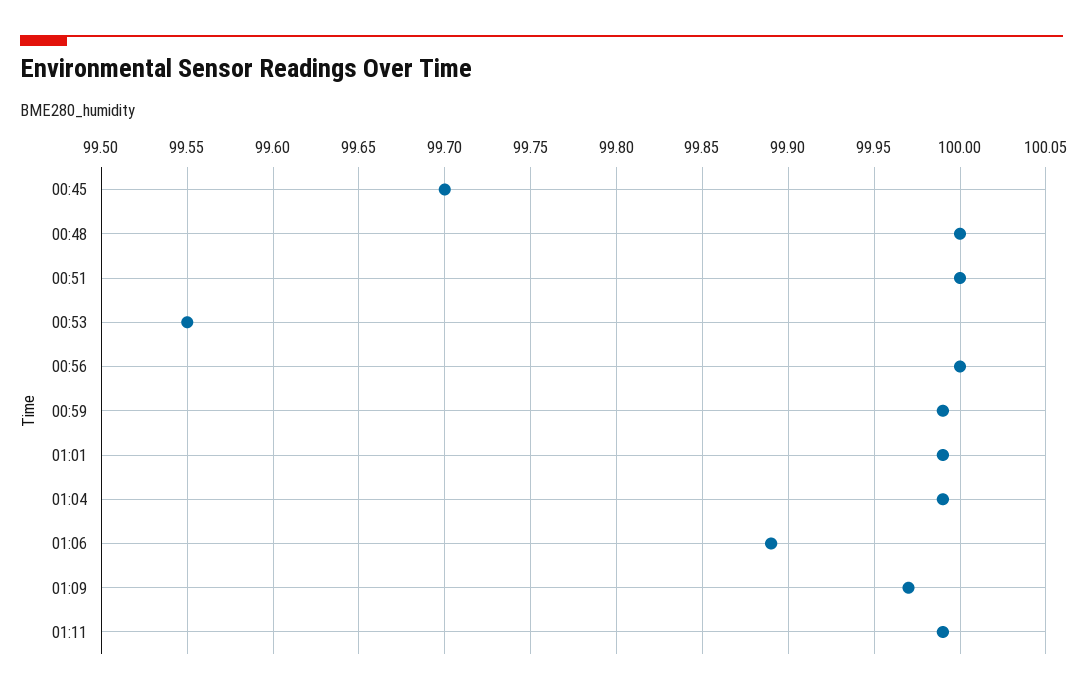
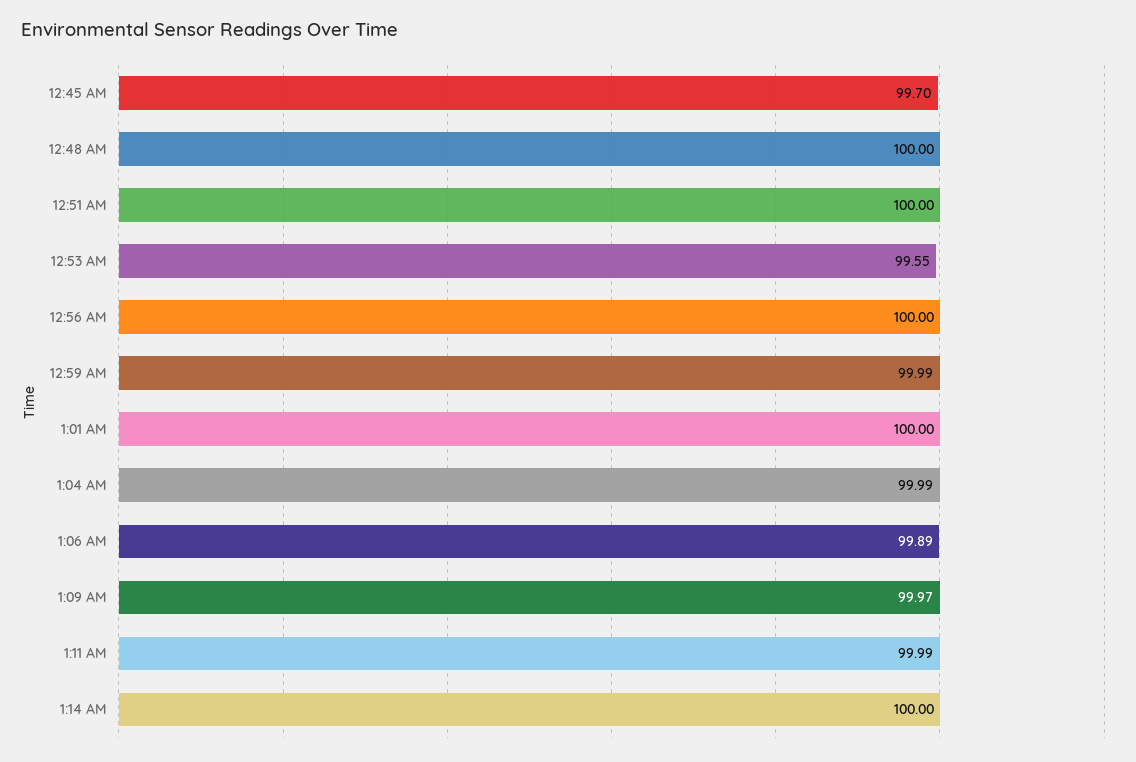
01:01: 99.99 -> 100
1:14 AM: none -> 100

